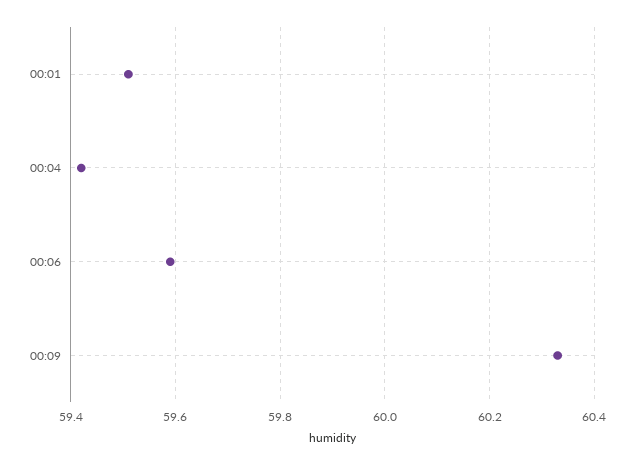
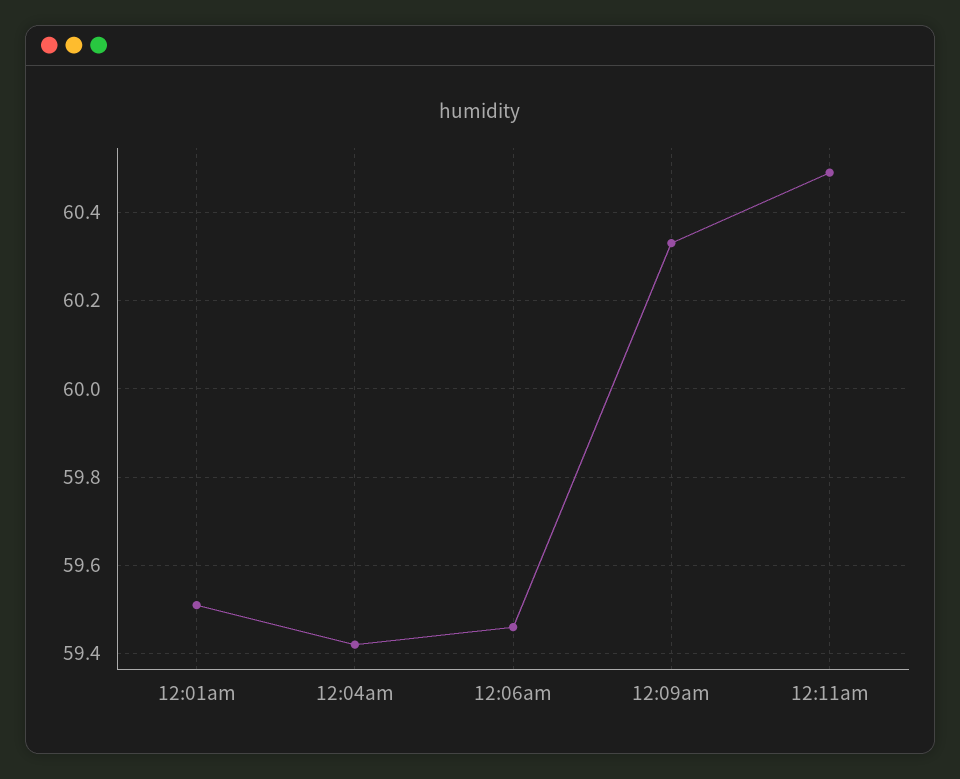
00:06: 59.6 -> 59.45
12:11am: none -> 60.5

